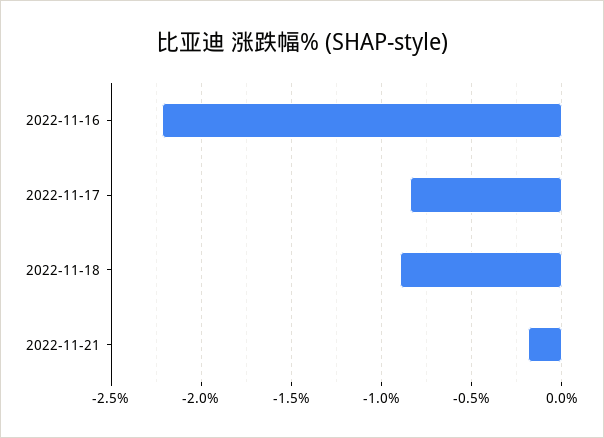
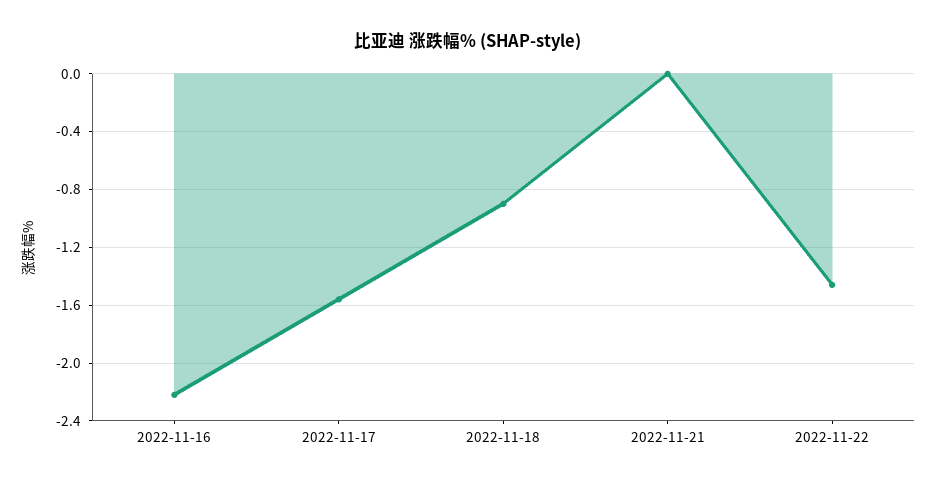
2022-11-17: -0.85 -> -1.55
2022-11-21: -0.2 -> 0
2022-11-22: none -> -1.45

